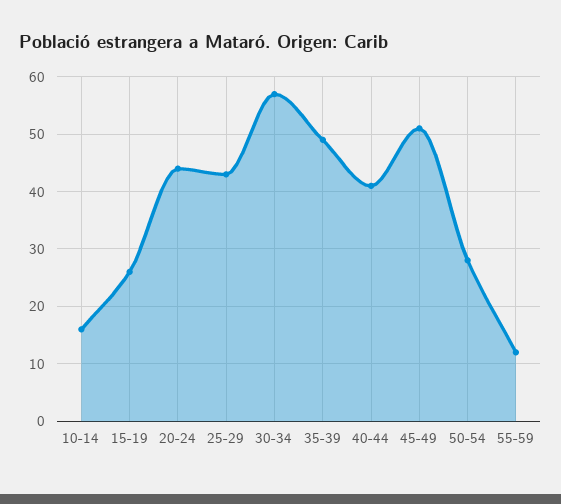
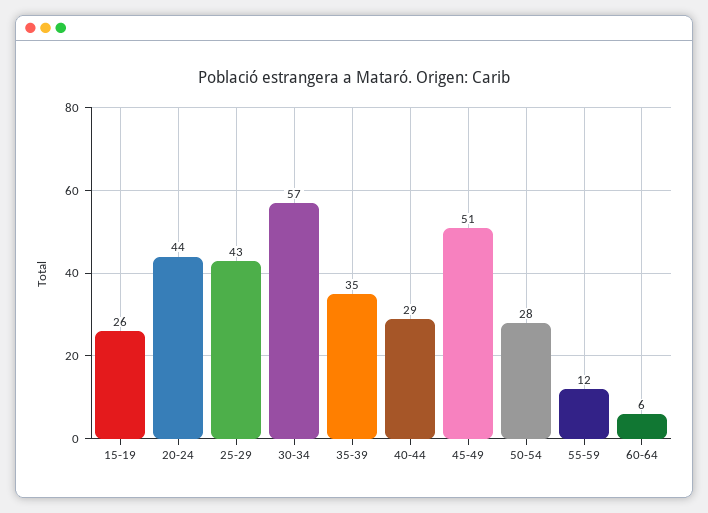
10-14: 15 -> none
35-39: 50 -> 35
40-44: 40 -> 29
60-64: none -> 6

